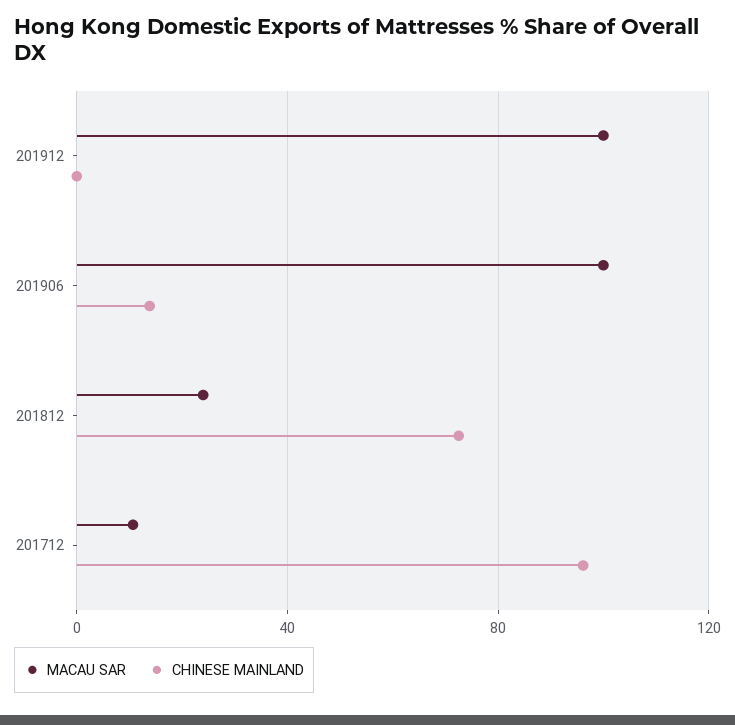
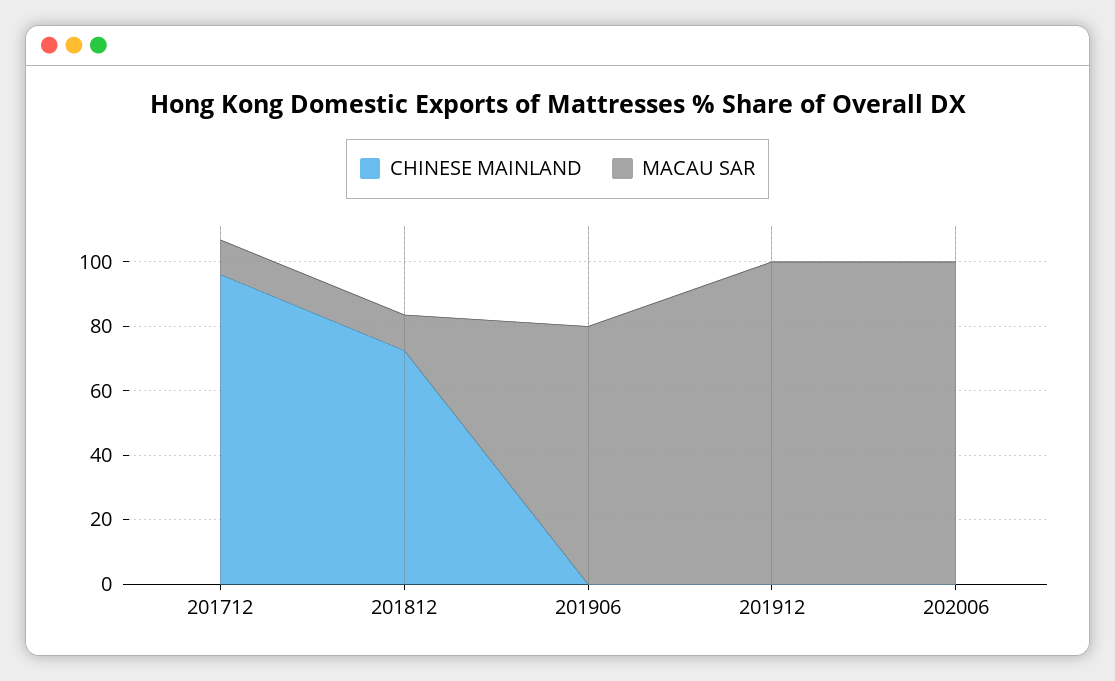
MACAU SAR, 201906: 100 -> 80
CHINESE MAINLAND, 201906: 15 -> 0
MACAU SAR, 201812: 25 -> 10
CHINESE MAINLAND, 202006: none -> 0
MACAU SAR, 202006: none -> 100

